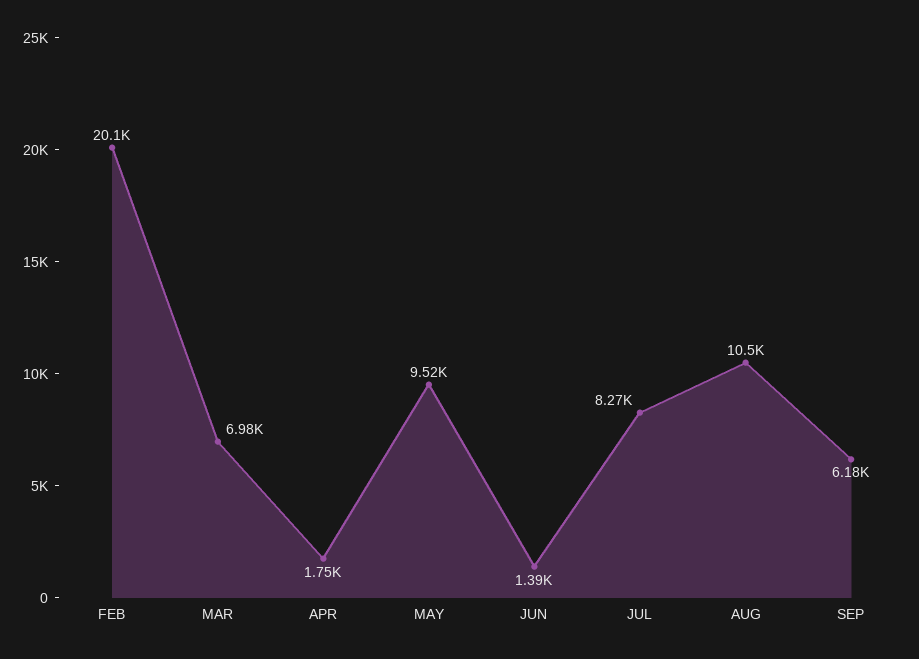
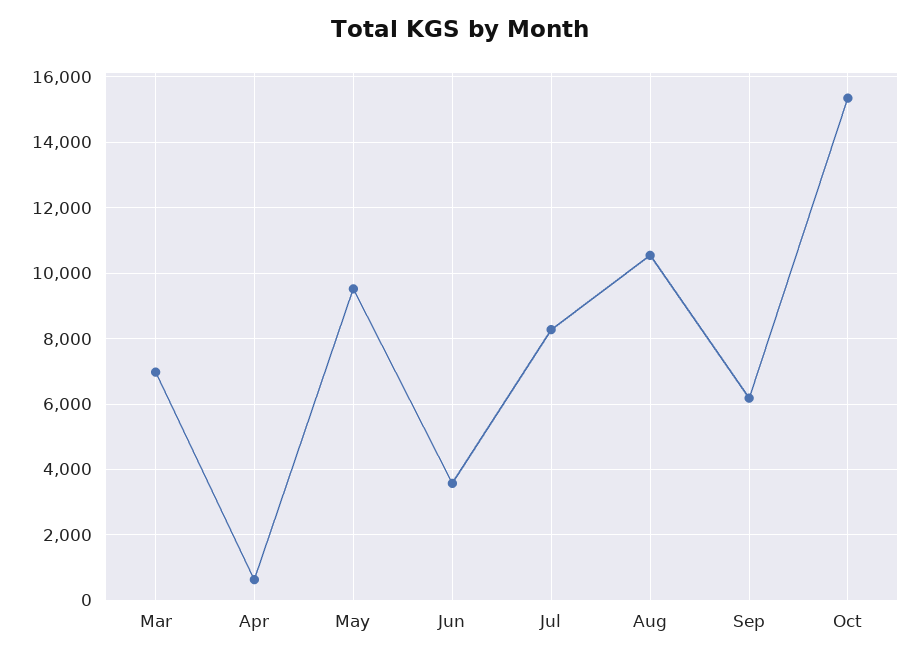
FEB: 20100 -> none
APR: 1750 -> 600
JUN: 1390 -> 3600
Oct: none -> 15400

